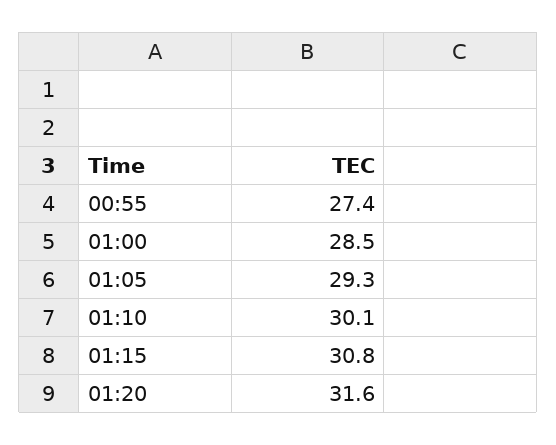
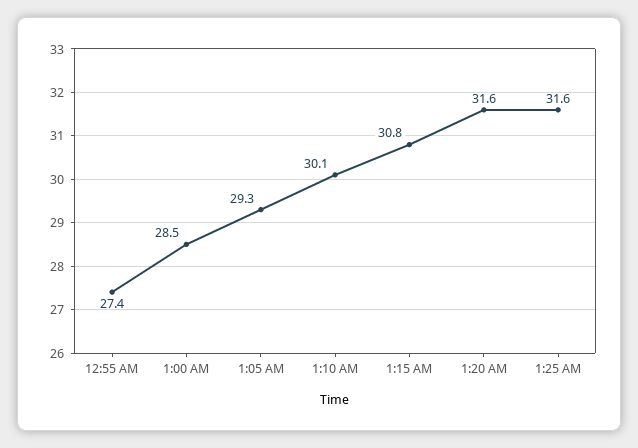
1:25 AM: none -> 31.6

